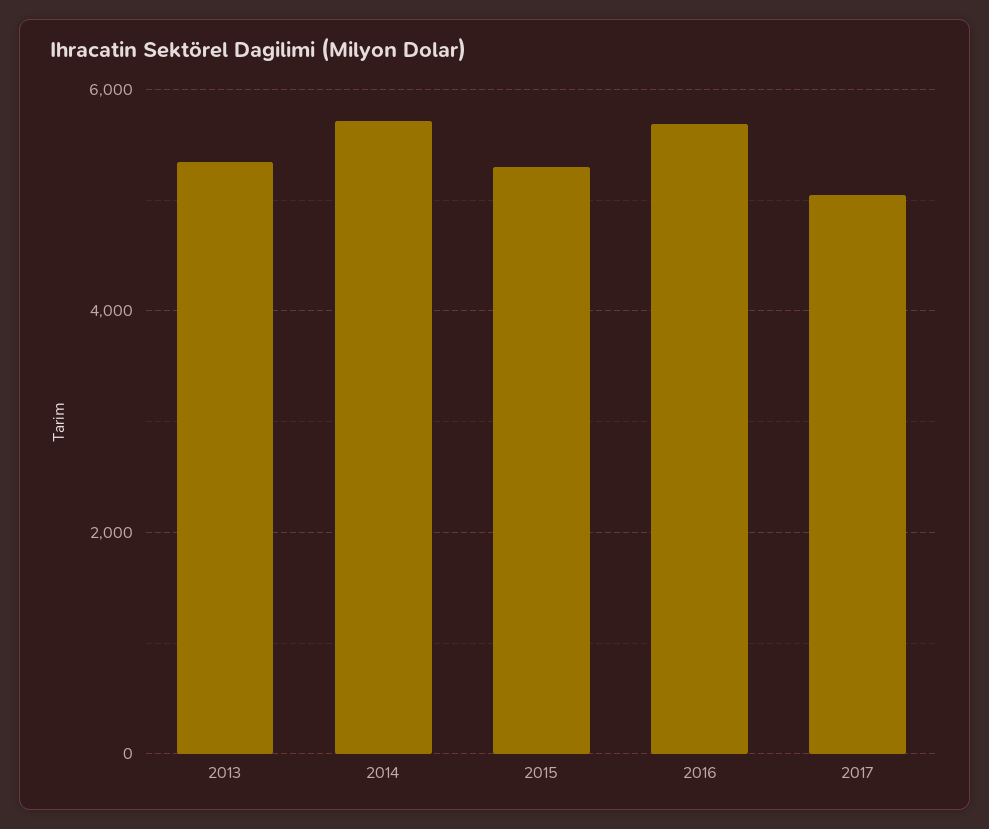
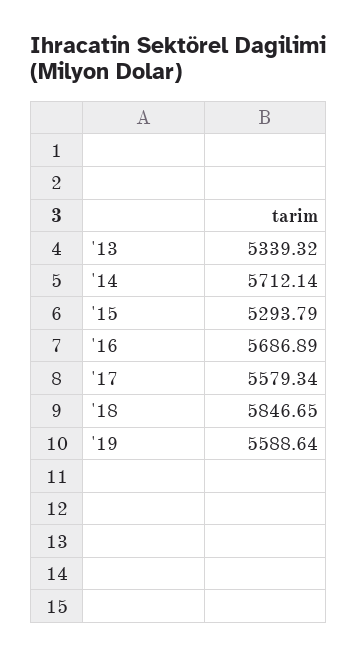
2017: 5000 -> 5579.34
'18: none -> 5846.65
'19: none -> 5588.64

